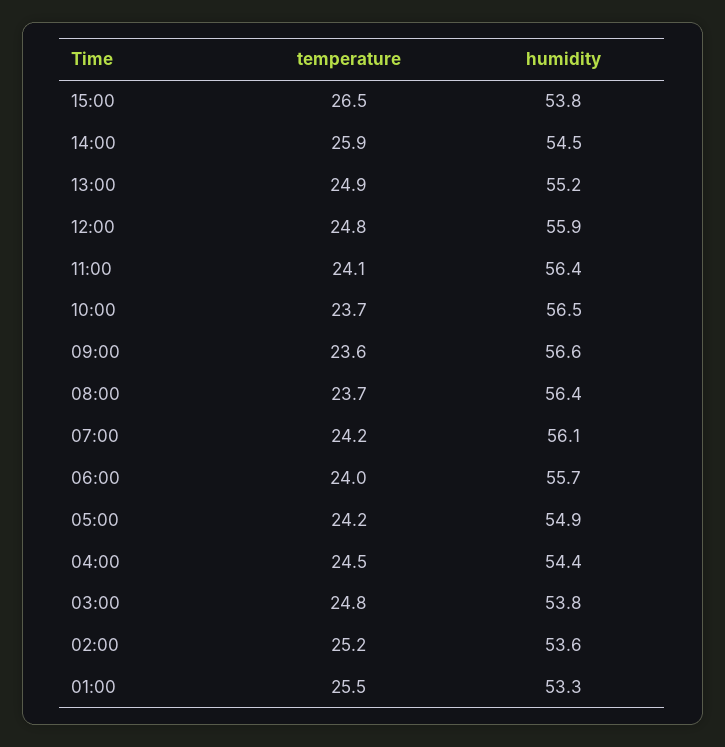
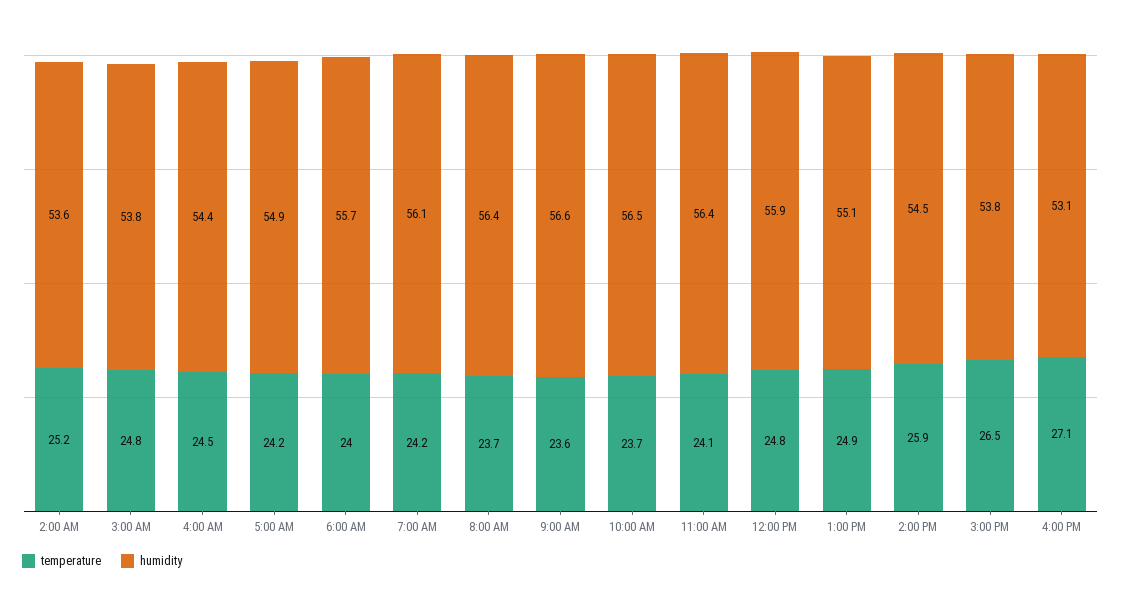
humidity, 13:00: 55.2 -> 55.1
temperature, 01:00: 25.5 -> none
humidity, 01:00: 53.3 -> none
temperature, 4:00 PM: none -> 27.1
humidity, 4:00 PM: none -> 53.1

